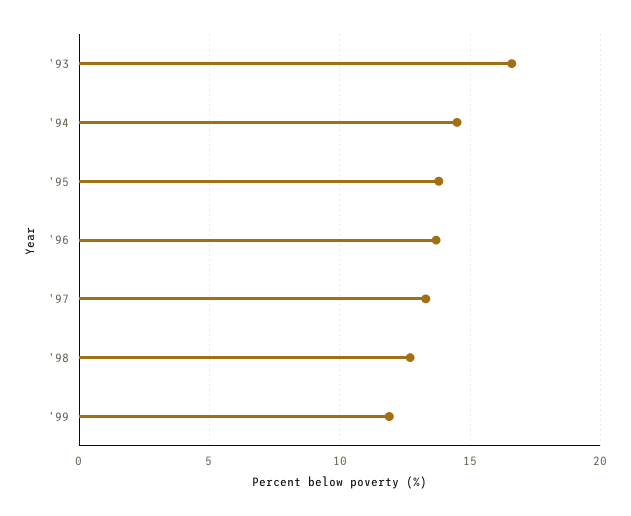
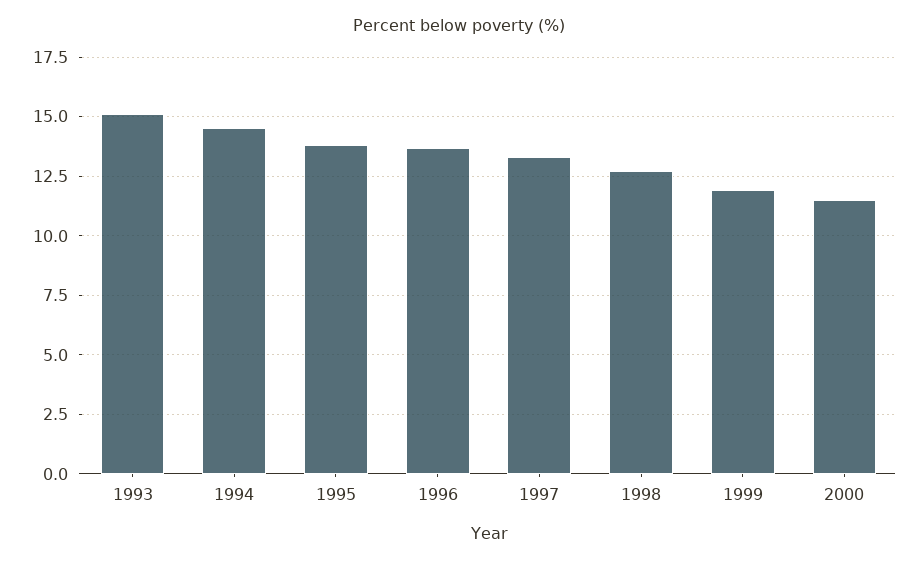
'93: 16.5 -> 15
2000: none -> 11.5

